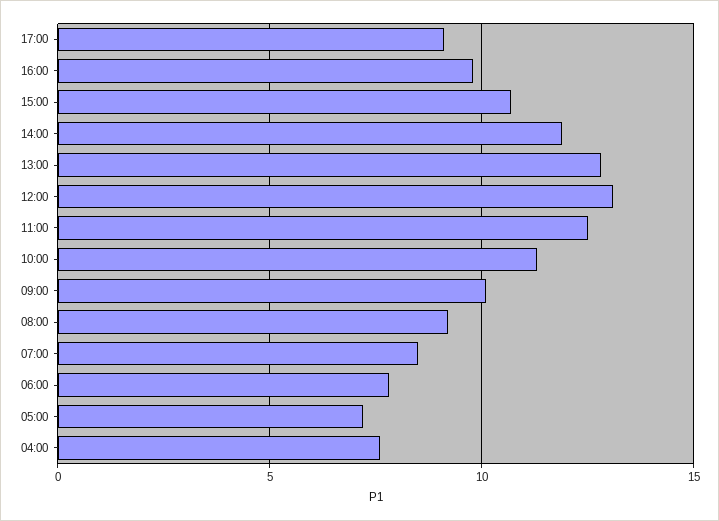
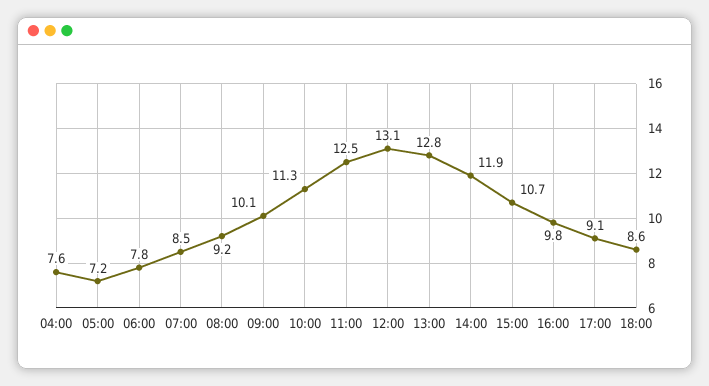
18:00: none -> 8.6

